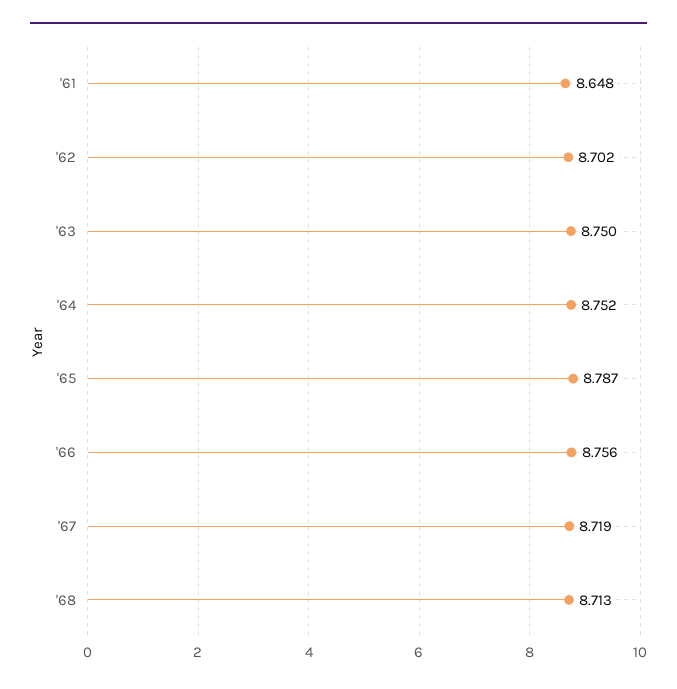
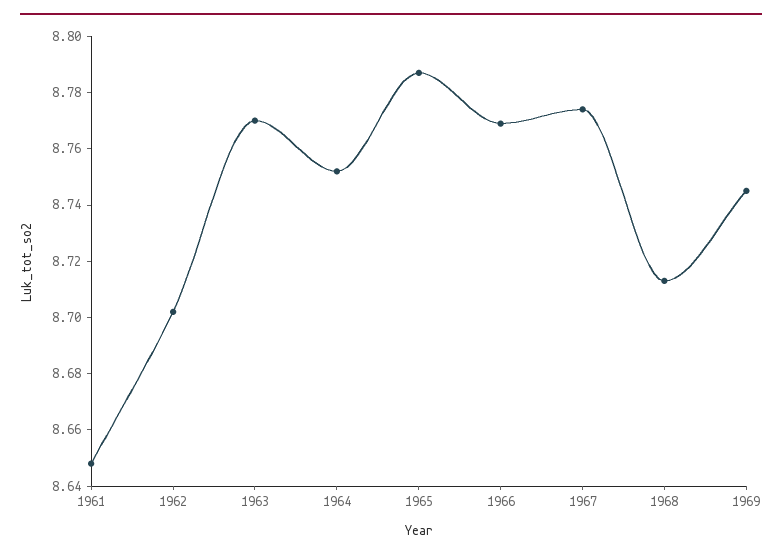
'63: 8.75 -> 8.77
'66: 8.756 -> 8.77
'67: 8.719 -> 8.775
1969: none -> 8.745

